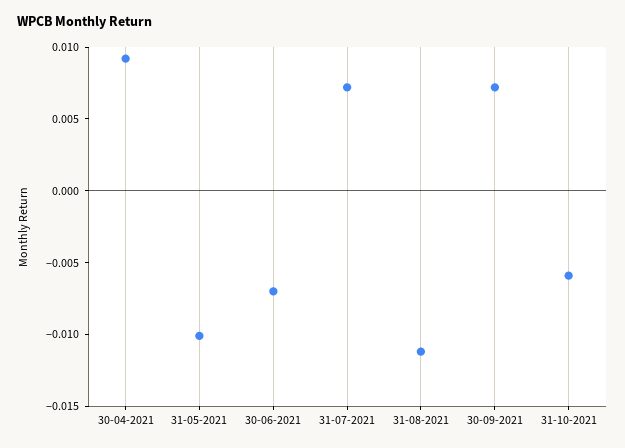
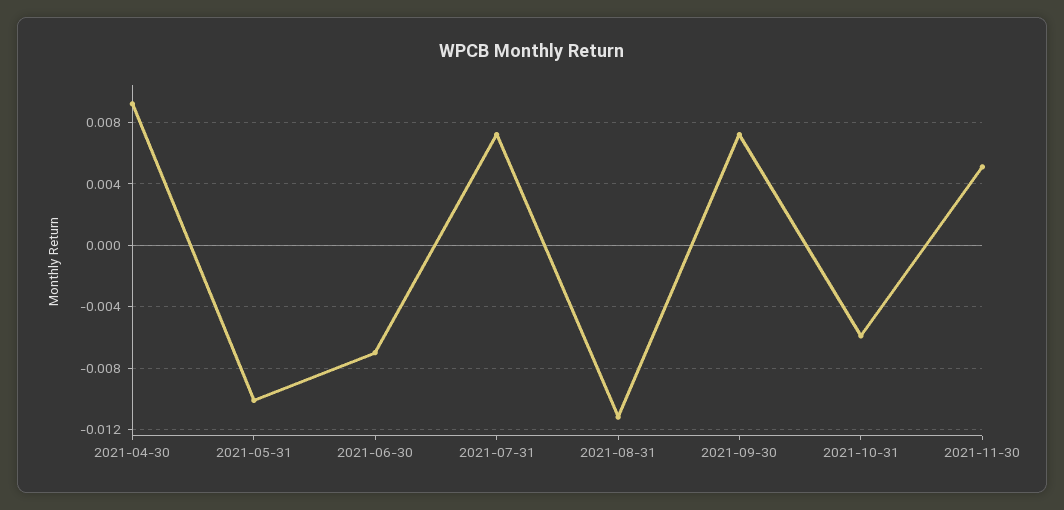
2021-11-30: none -> 0.005

